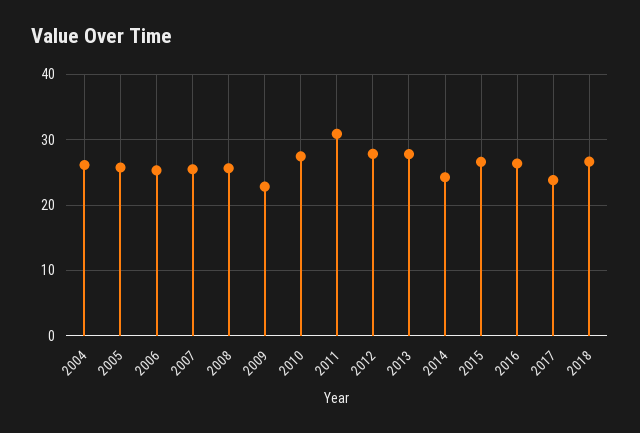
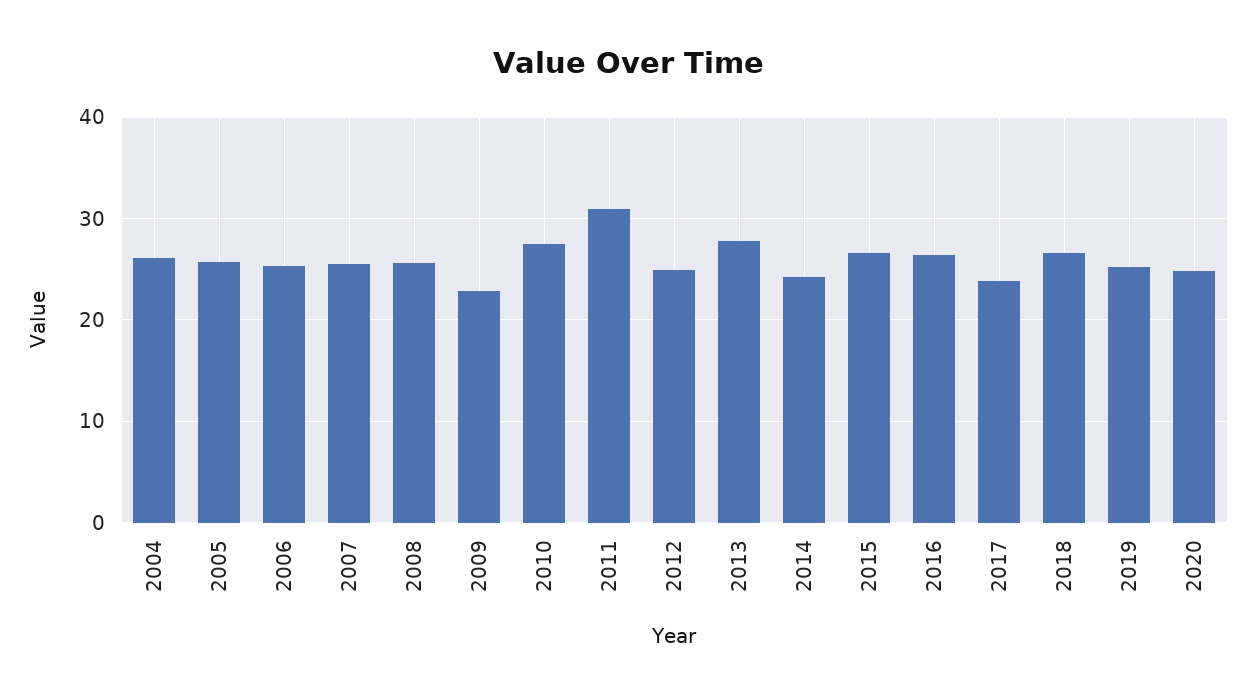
2012: 28 -> 25
2019: none -> 25
2020: none -> 25

